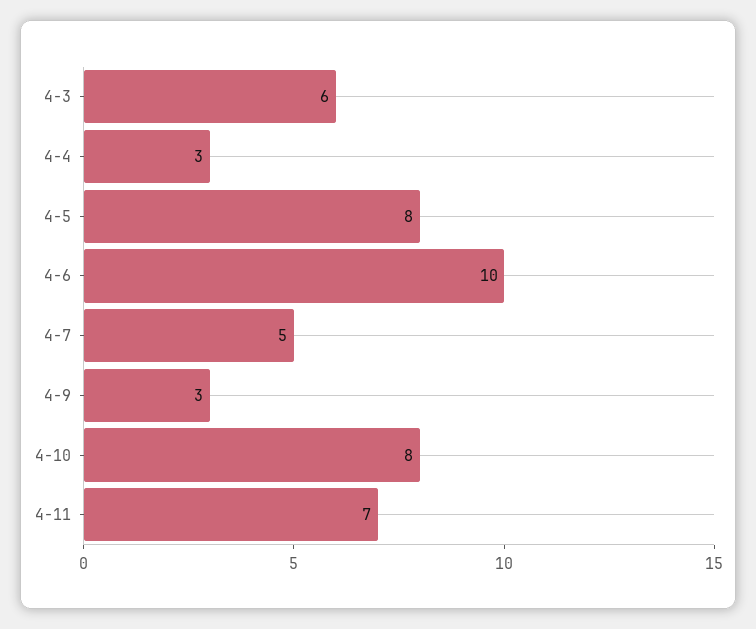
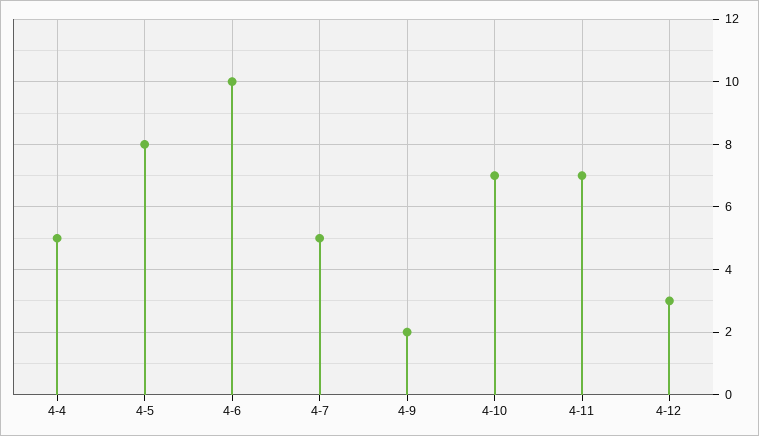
4-3: 6 -> none
4-4: 3 -> 5
4-9: 3 -> 2
4-10: 8 -> 7
4-12: none -> 3

